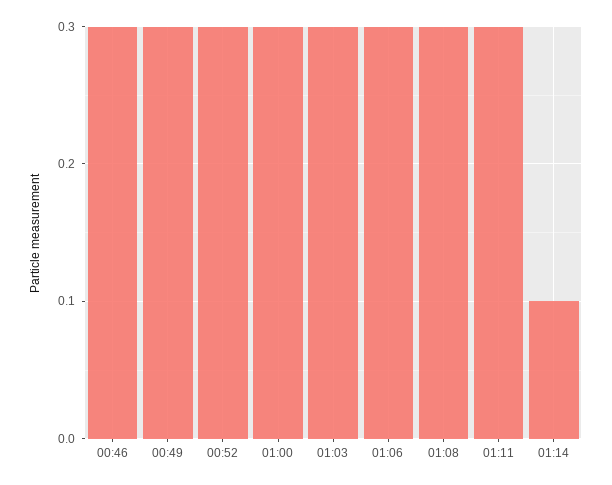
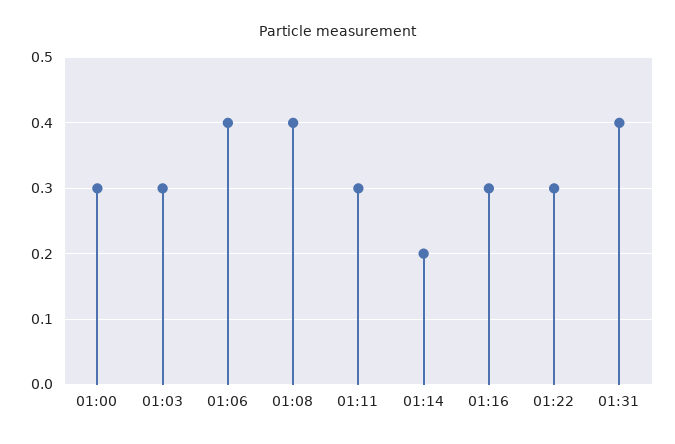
00:46: 0.3 -> none
00:49: 0.3 -> none
00:52: 0.3 -> none
01:06: 0.3 -> 0.4
01:08: 0.3 -> 0.4
01:14: 0.1 -> 0.2
01:16: none -> 0.3
01:22: none -> 0.3
01:31: none -> 0.4

